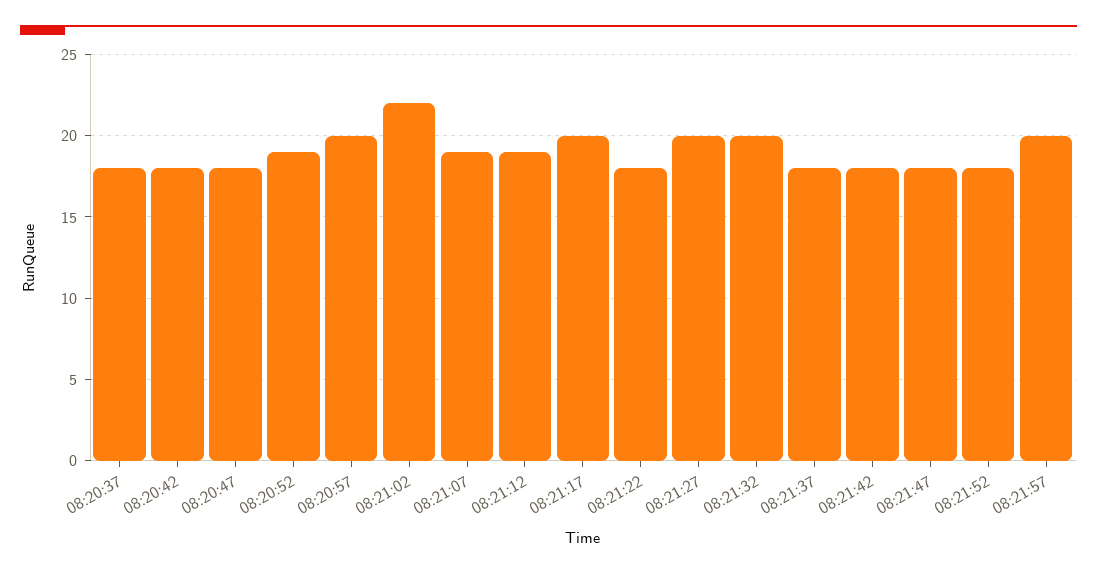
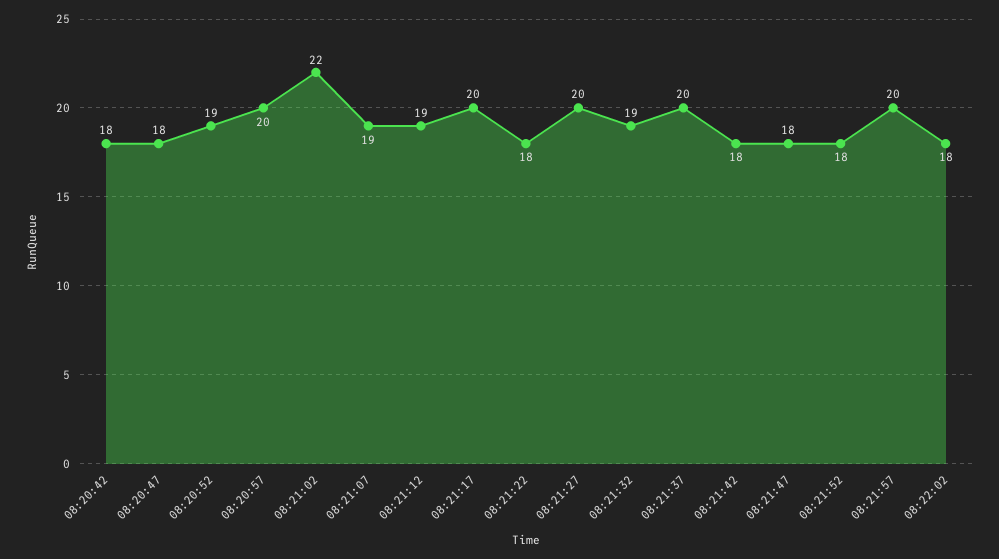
08:20:37: 18 -> none
08:21:32: 20 -> 19
08:21:37: 18 -> 20
08:22:02: none -> 18

